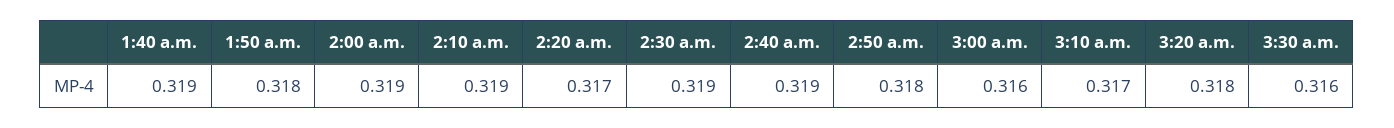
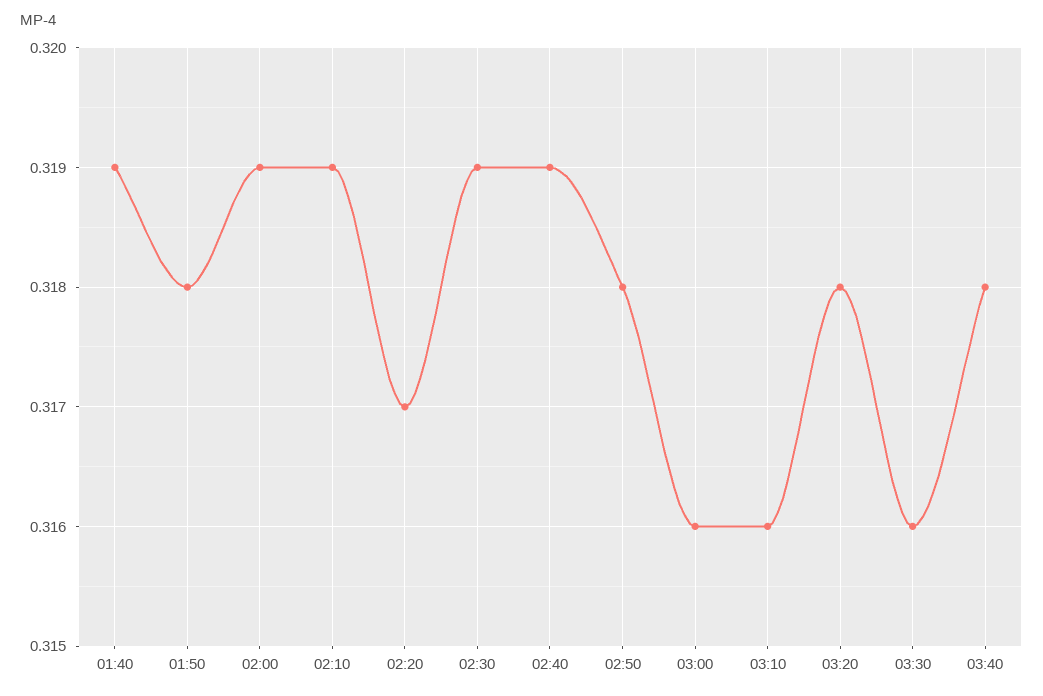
3:10 a.m.: 0.317 -> 0.316
03:40: none -> 0.318

